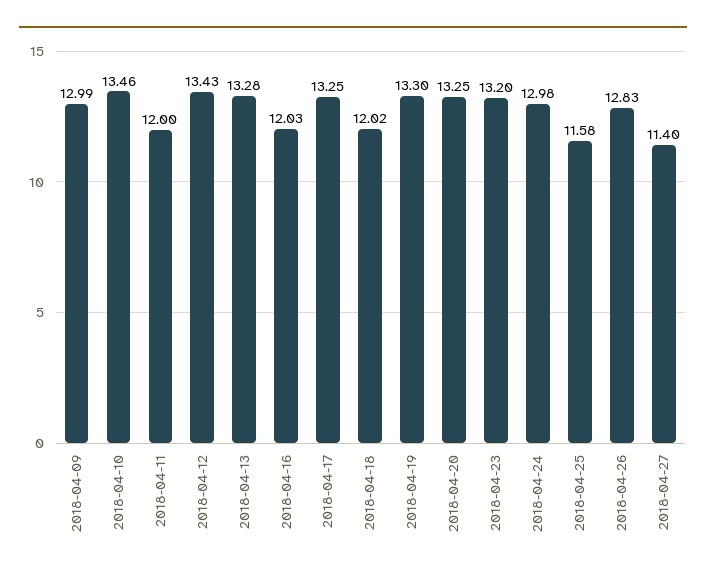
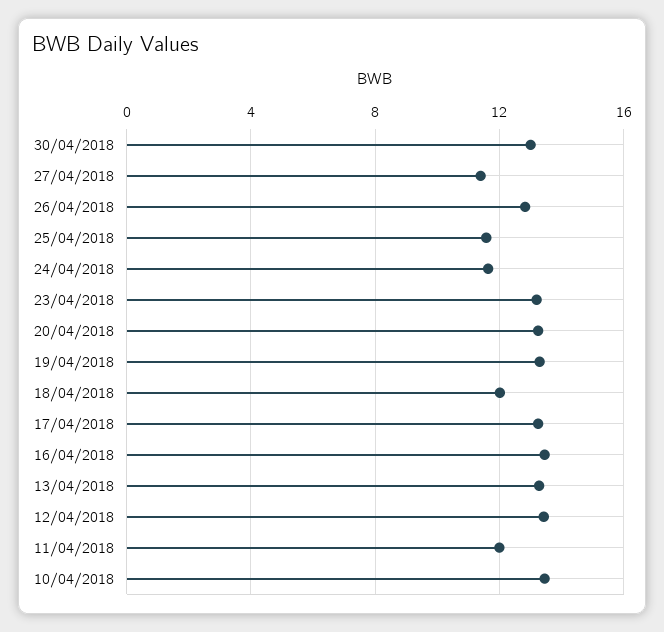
2018-04-09: 12.99 -> none
2018-04-16: 12.03 -> 13.5
2018-04-24: 12.98 -> 11.5
30/04/2018: none -> 13

